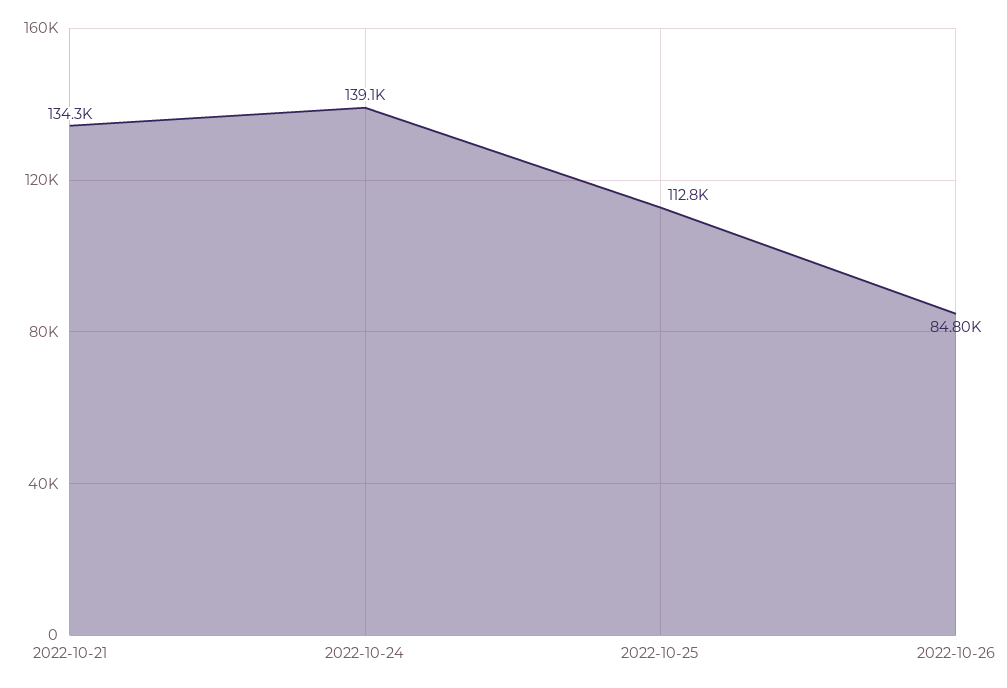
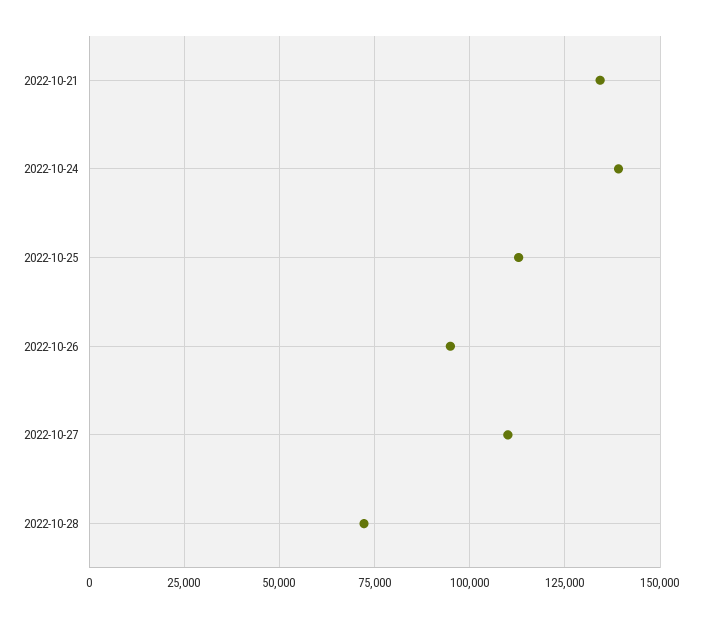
2022-10-26: 84800 -> 95000
2022-10-27: none -> 110000
2022-10-28: none -> 72500

